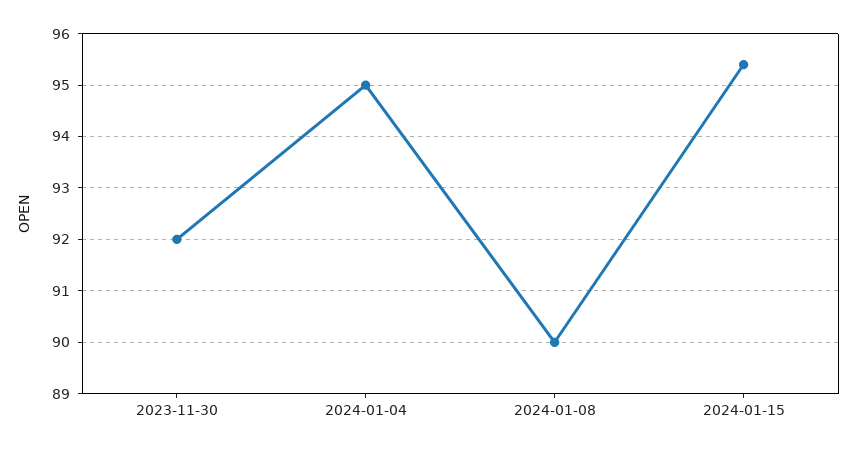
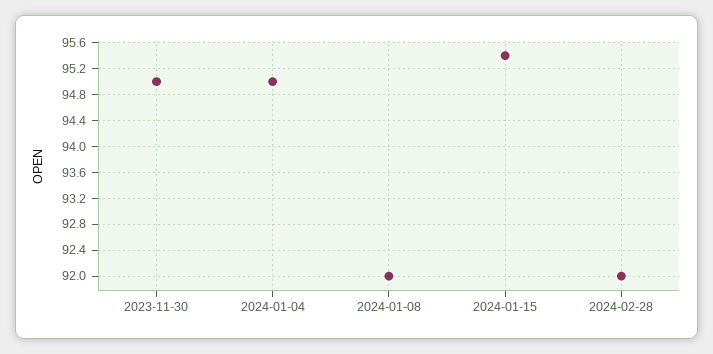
2023-11-30: 92 -> 95
2024-01-08: 90 -> 92
2024-02-28: none -> 92

